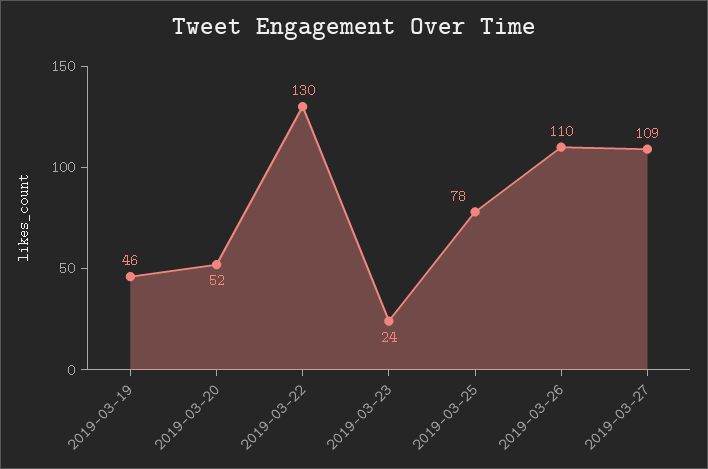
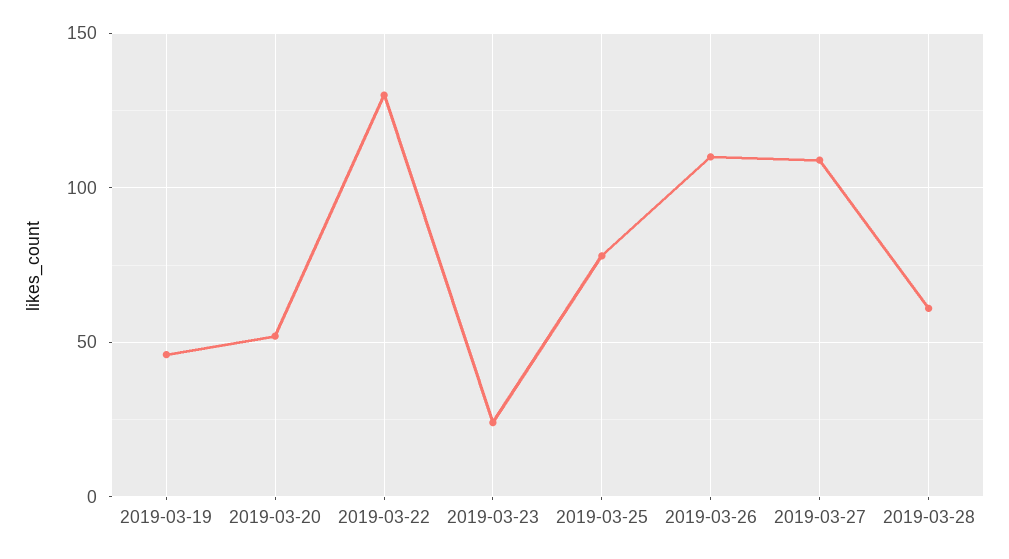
2019-03-28: none -> 60

